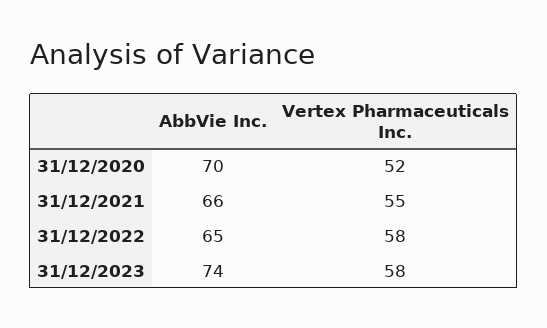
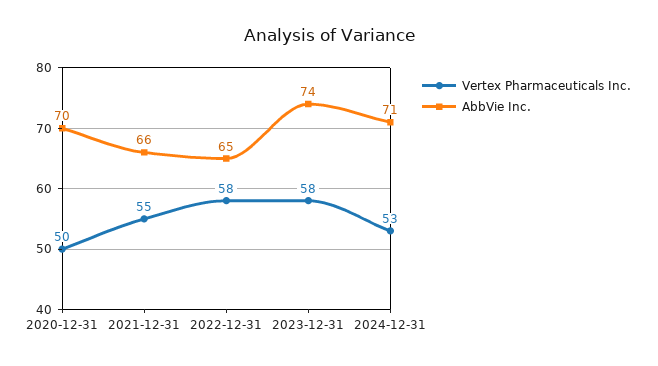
Vertex Pharmaceuticals Inc., 31/12/2020: 52 -> 50
Vertex Pharmaceuticals Inc., 2024-12-31: none -> 53
AbbVie Inc., 2024-12-31: none -> 71

